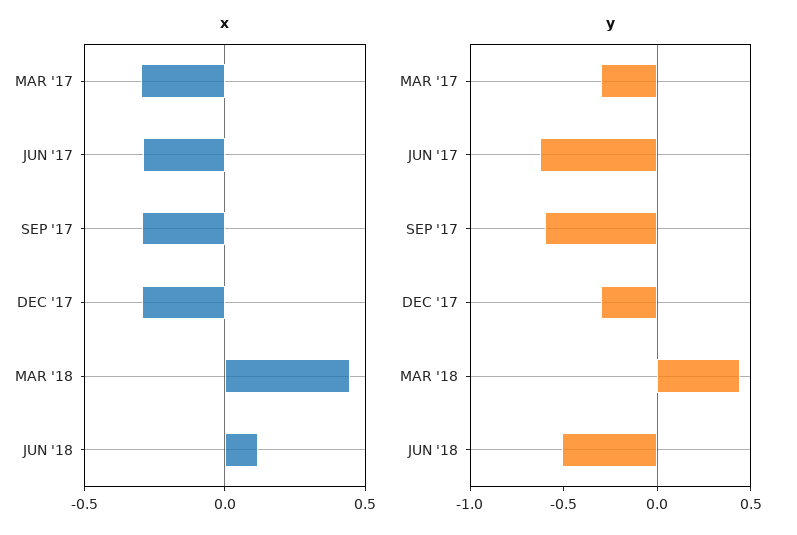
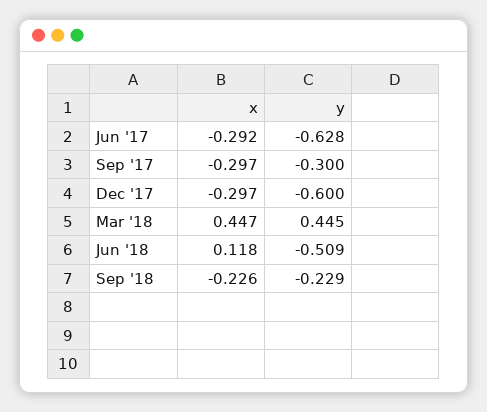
x, MAR '17: -0.3 -> none
y, MAR '17: -0.3 -> none
y, SEP '17: -0.6 -> -0.3
y, DEC '17: -0.3 -> -0.6
x, Sep '18: none -> -0.226
y, Sep '18: none -> -0.229

